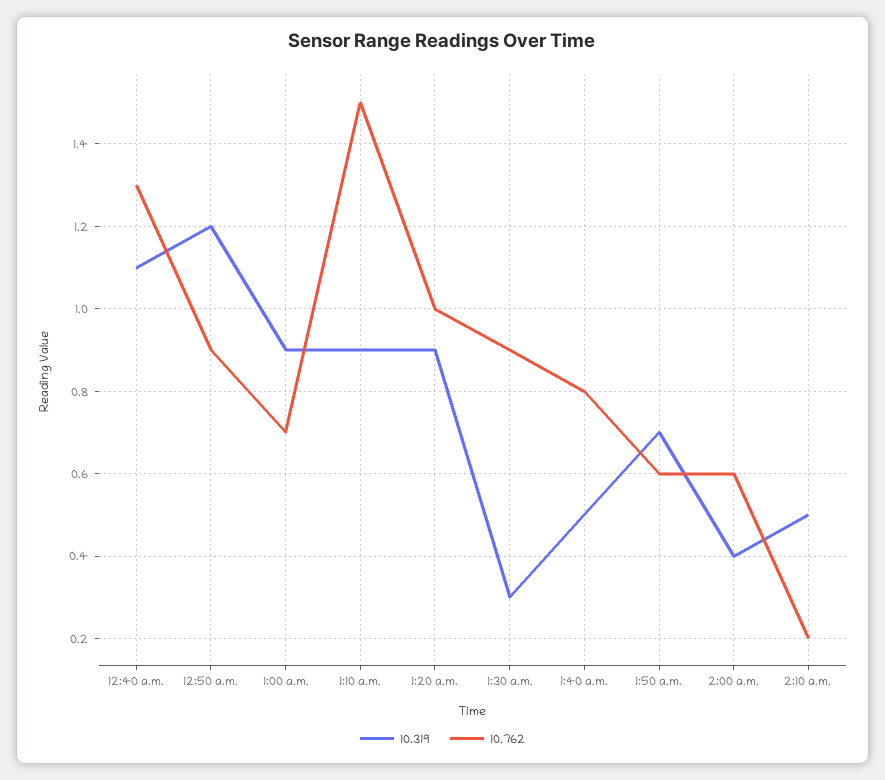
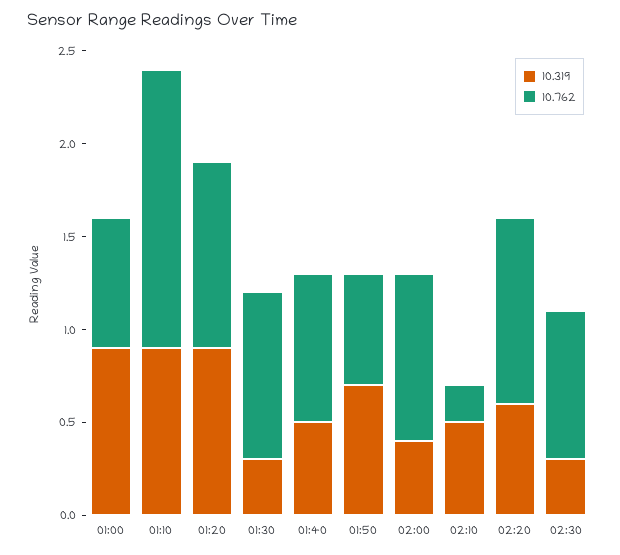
10.319, 12:40 a.m.: 1.1 -> none
10.762, 12:40 a.m.: 1.3 -> none
10.319, 12:50 a.m.: 1.2 -> none
10.762, 12:50 a.m.: 0.9 -> none
10.762, 2:00 a.m.: 0.6 -> 0.9
10.319, 02:20: none -> 0.6
10.762, 02:20: none -> 1
10.319, 02:30: none -> 0.3
10.762, 02:30: none -> 0.8

